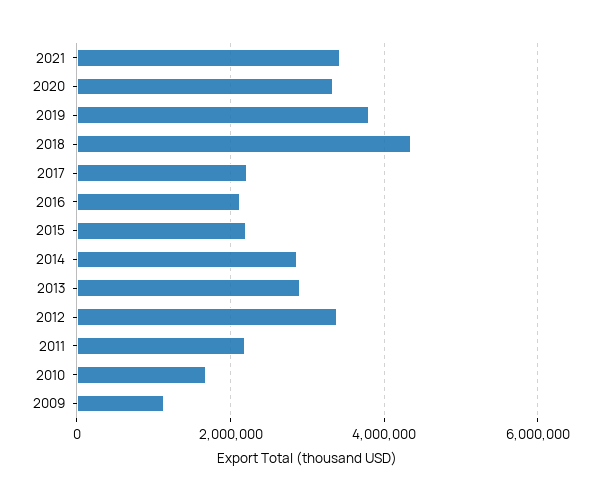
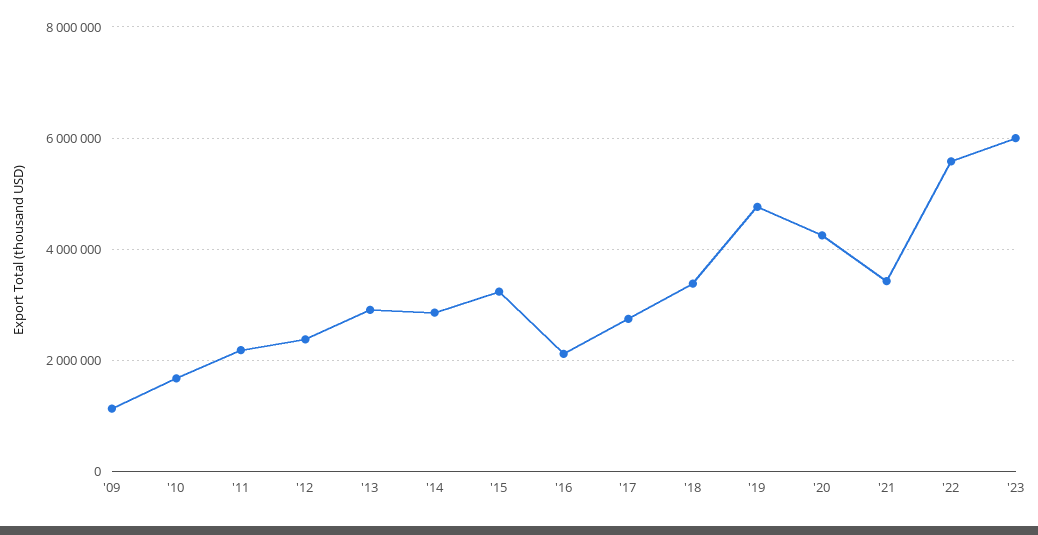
2020: 3400000 -> 4200000
2019: 3800000 -> 4800000
2018: 4400000 -> 3400000
2017: 2200000 -> 2800000
2015: 2200000 -> 3200000
2012: 3400000 -> 2400000
'22: none -> 5600000
'23: none -> 6000000

